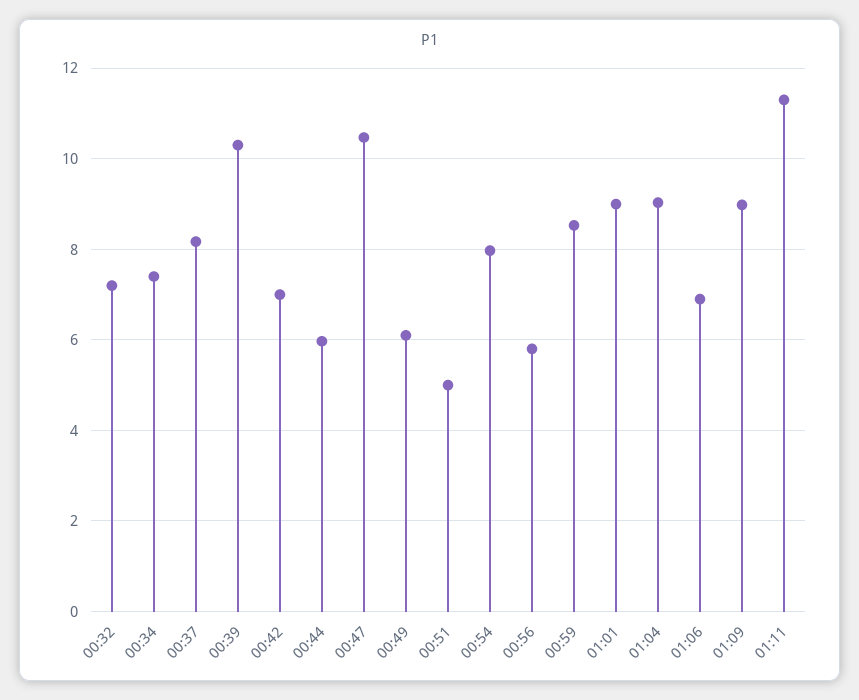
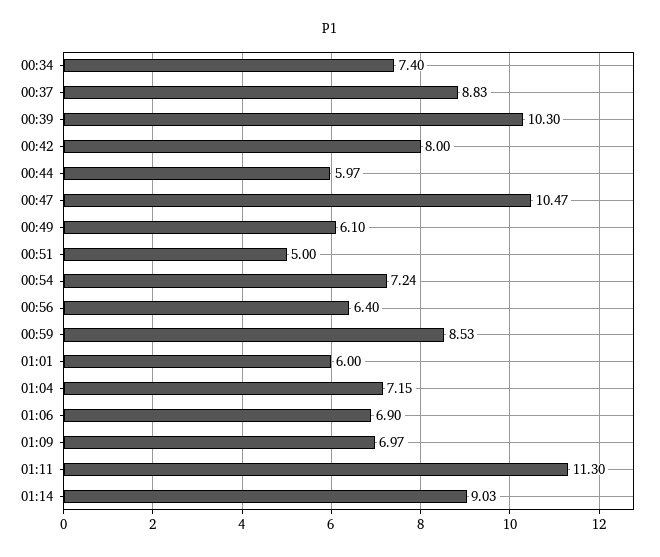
00:32: 7.2 -> none
00:37: 8.2 -> 8.83
00:42: 7 -> 8
00:54: 8 -> 7.24
00:56: 5.8 -> 6.4
01:01: 9 -> 6
01:04: 9 -> 7.15
01:09: 9 -> 6.97
01:14: none -> 9.03

